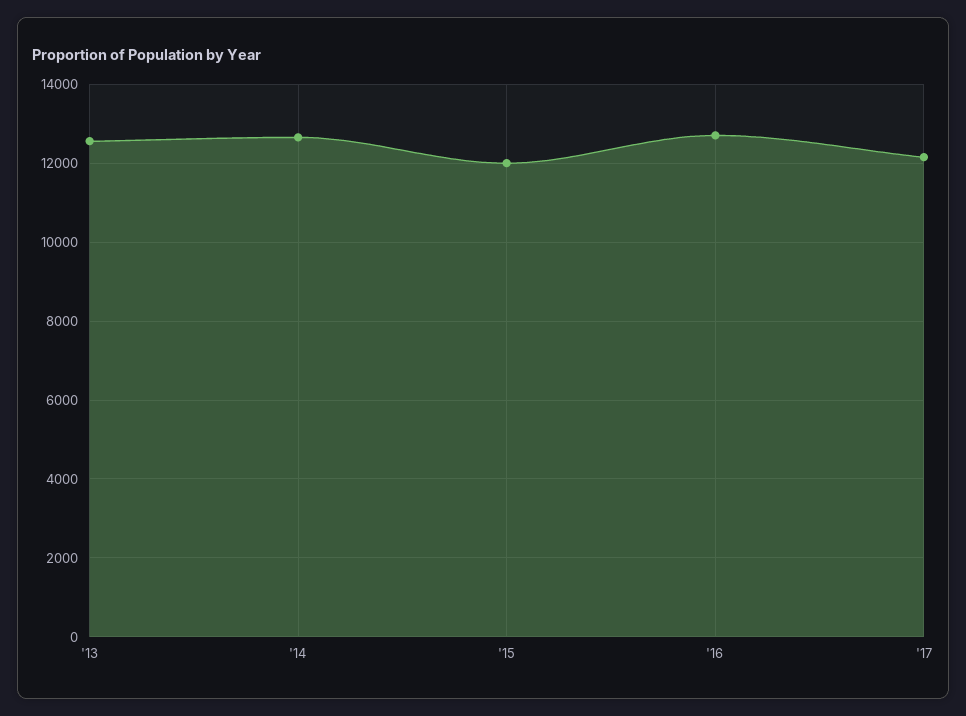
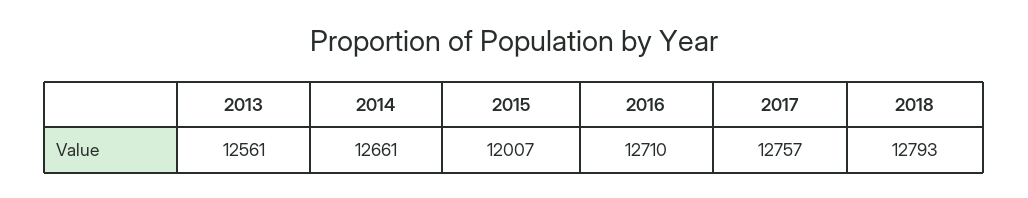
'17: 12200 -> 12757
2018: none -> 12793

